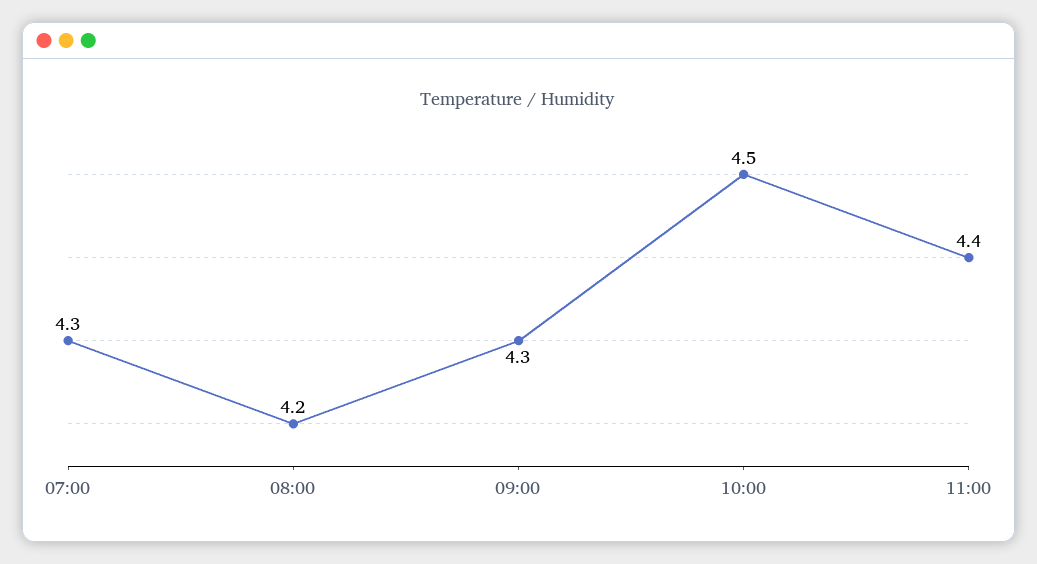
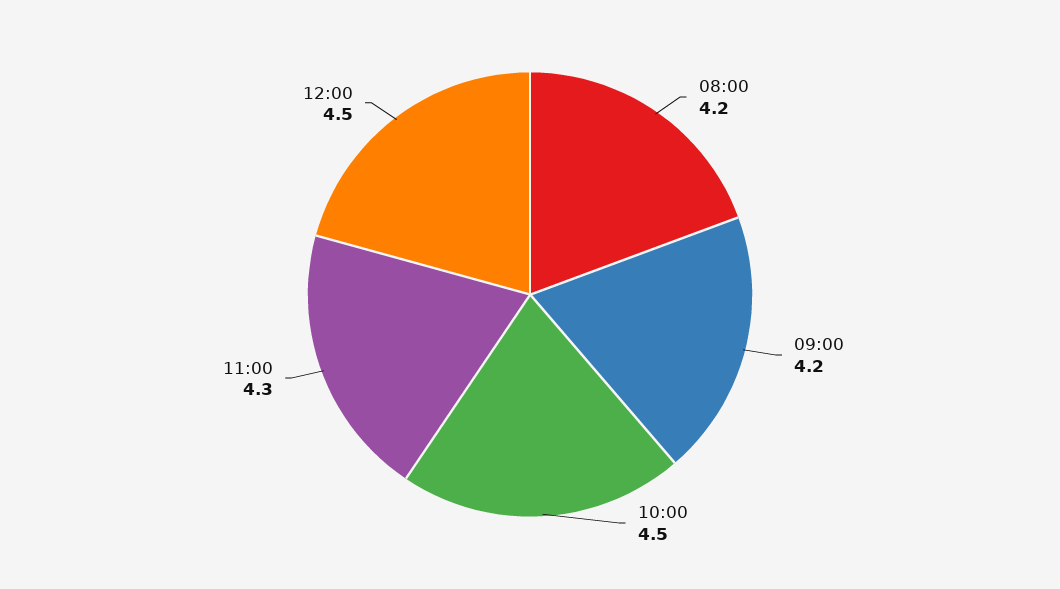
07:00: 4.3 -> none
09:00: 4.3 -> 4.2
11:00: 4.4 -> 4.3
12:00: none -> 4.5

